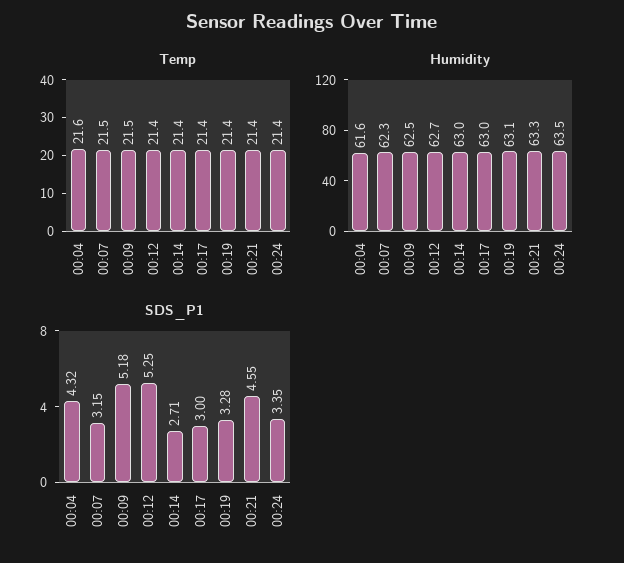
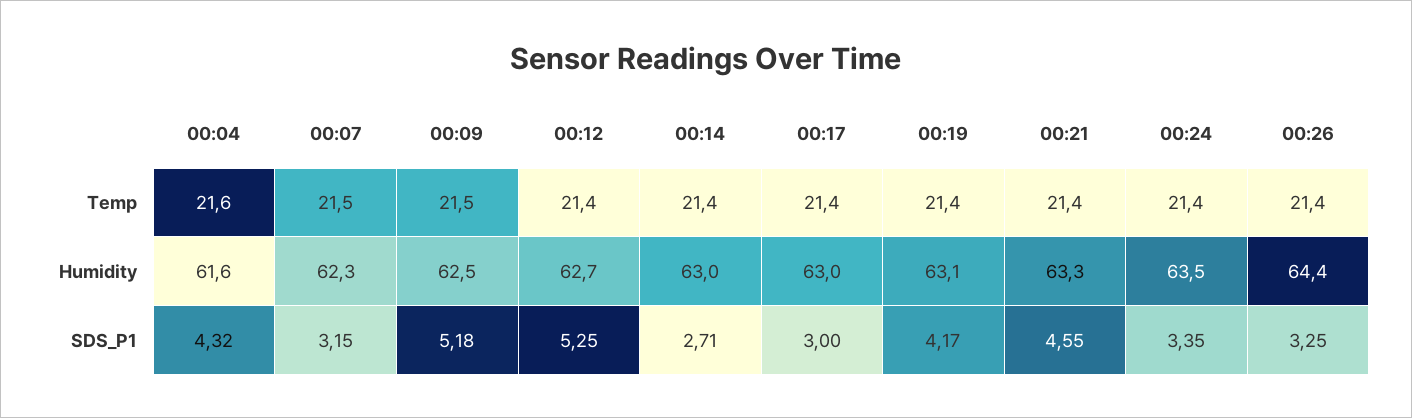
SDS_P1, 00:19: 3.28 -> 4.17
Temp, 00:26: none -> 21.4
Humidity, 00:26: none -> 64.4
SDS_P1, 00:26: none -> 3.25

